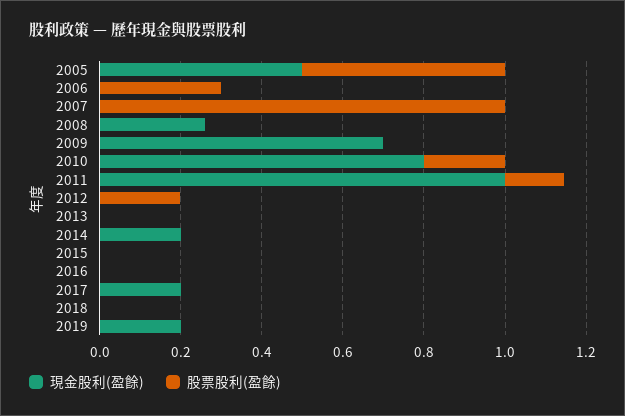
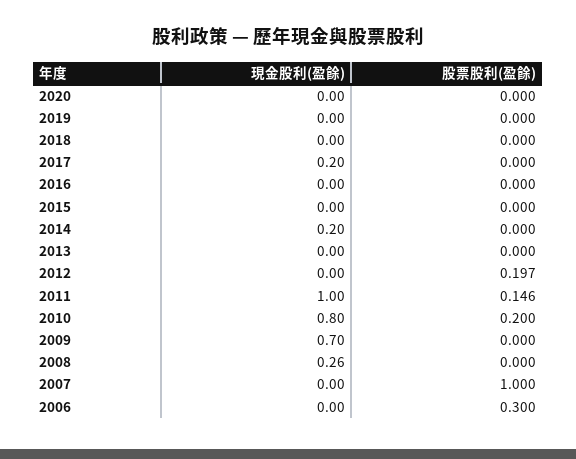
現金股利(盈餘), 2005: 0.5 -> none
股票股利(盈餘), 2005: 0.5 -> none
現金股利(盈餘), 2019: 0.2 -> 0
現金股利(盈餘), 2020: none -> 0
股票股利(盈餘), 2020: none -> 0

